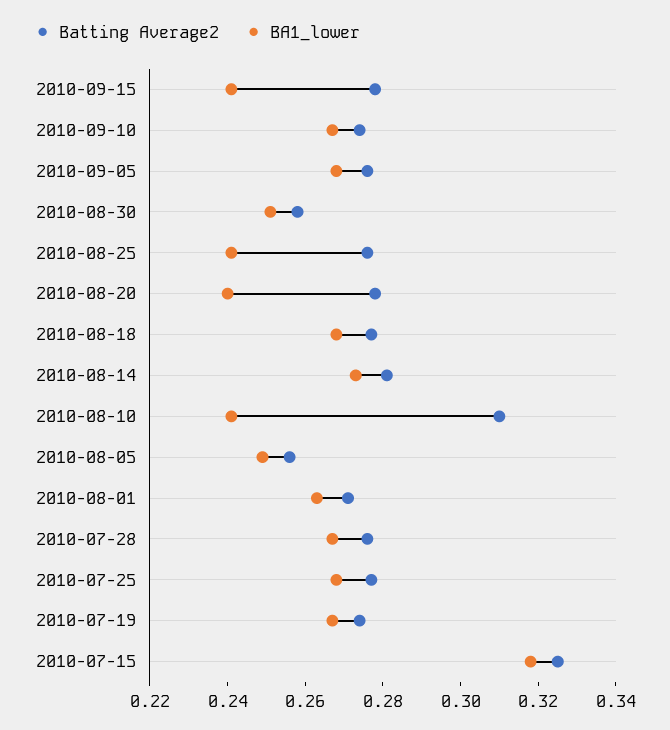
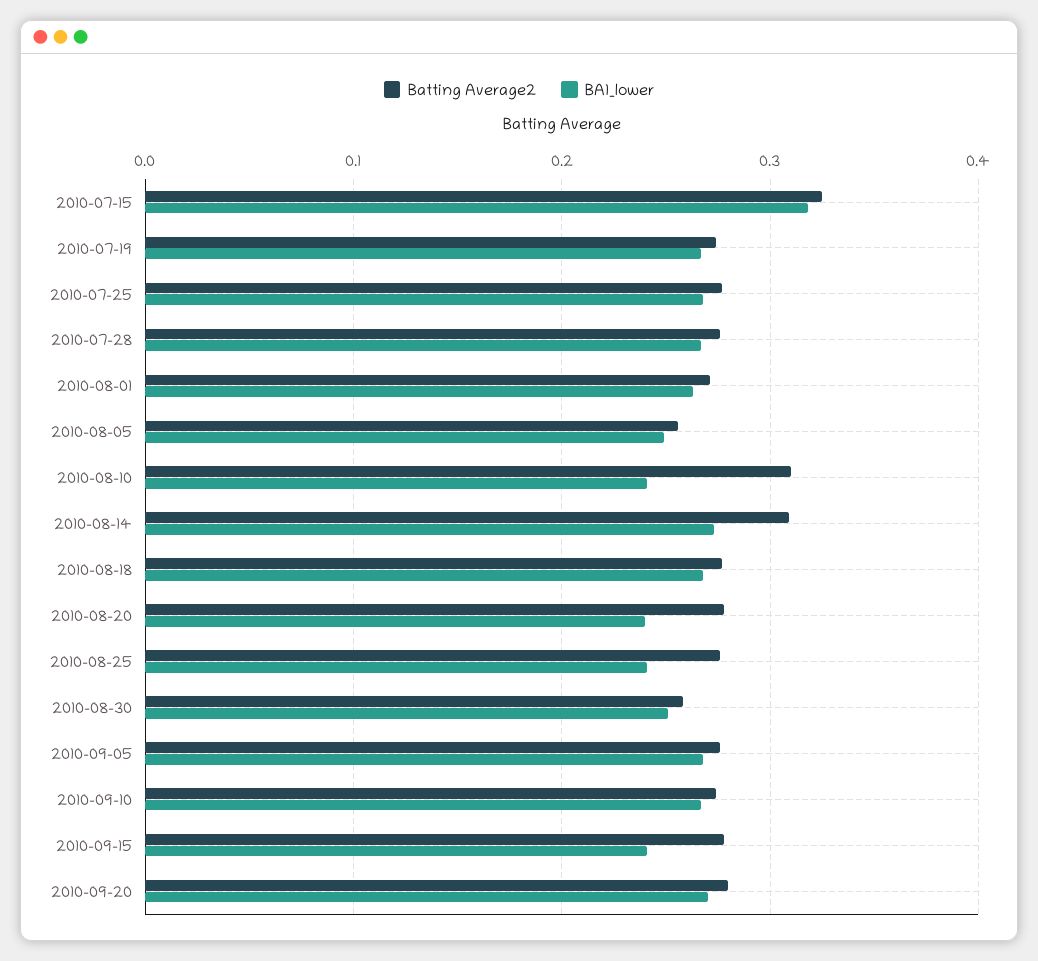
Batting Average2, 2010-08-14: 0.28 -> 0.31
Batting Average2, 2010-09-20: none -> 0.28
BA1_lower, 2010-09-20: none -> 0.27

